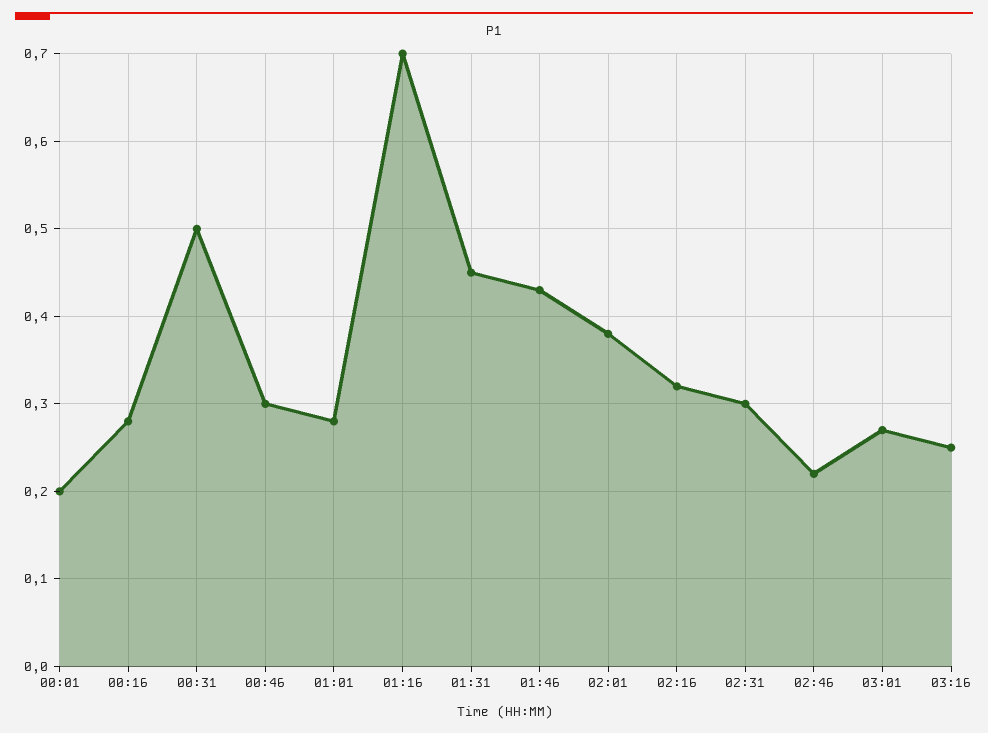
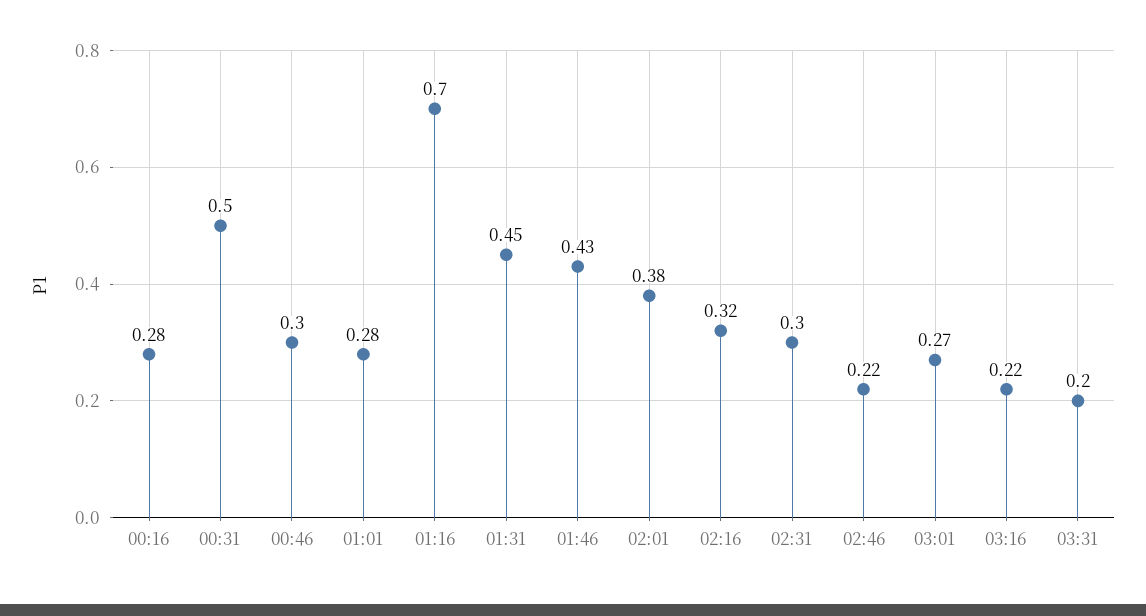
00:01: 0.2 -> none
03:16: 0.25 -> 0.22
03:31: none -> 0.2

